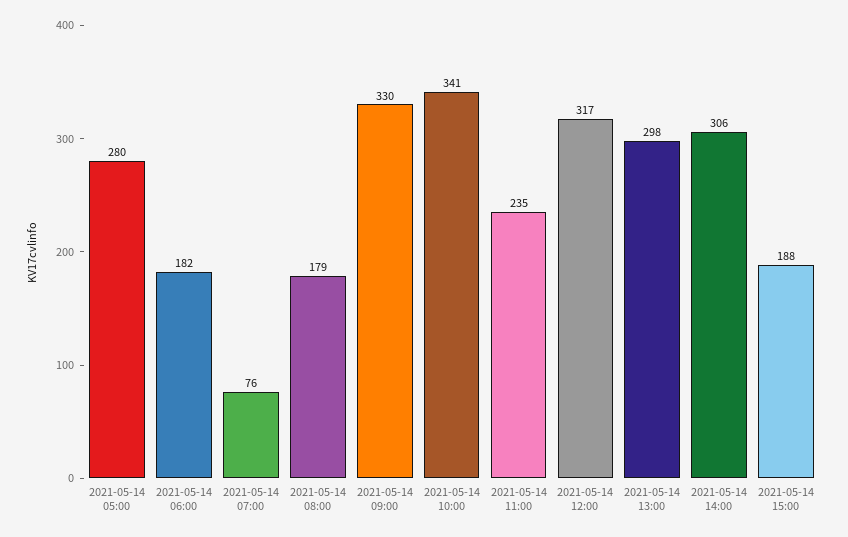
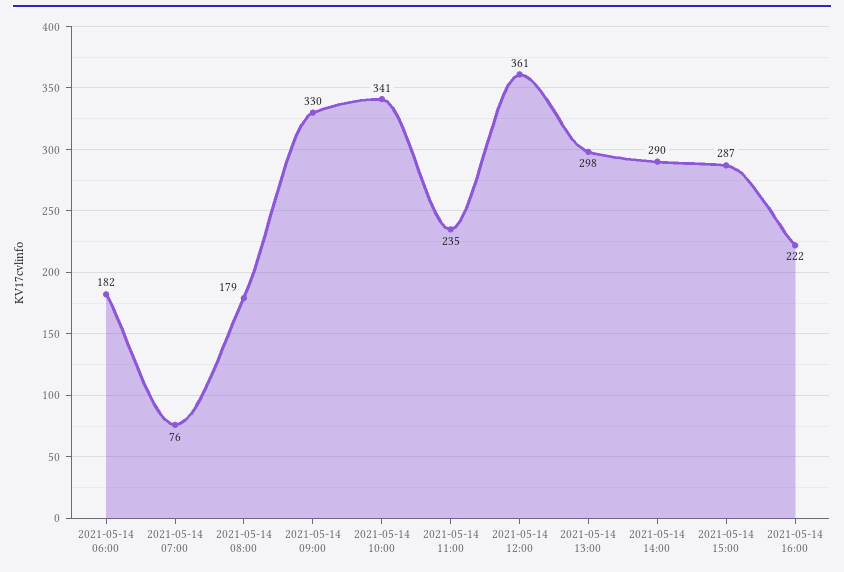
2021-05-14 05:00: 280 -> none
2021-05-14 12:00: 317 -> 361
2021-05-14 14:00: 306 -> 290
2021-05-14 15:00: 188 -> 287
2021-05-14 16:00: none -> 222

